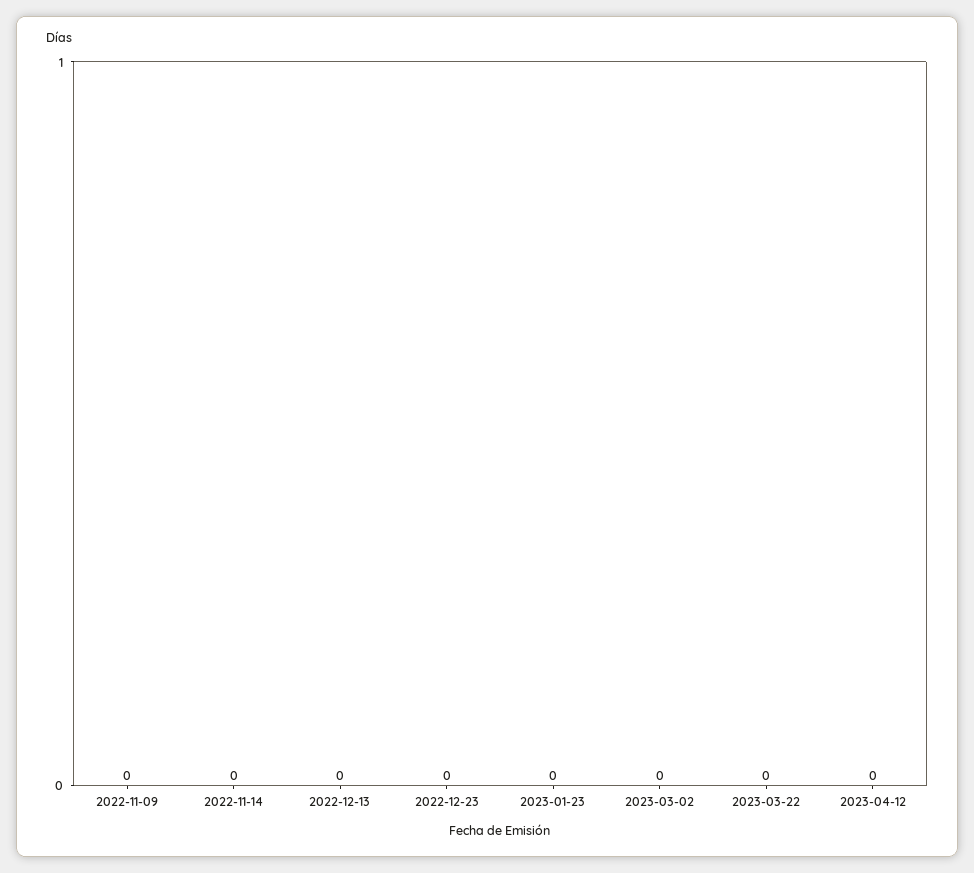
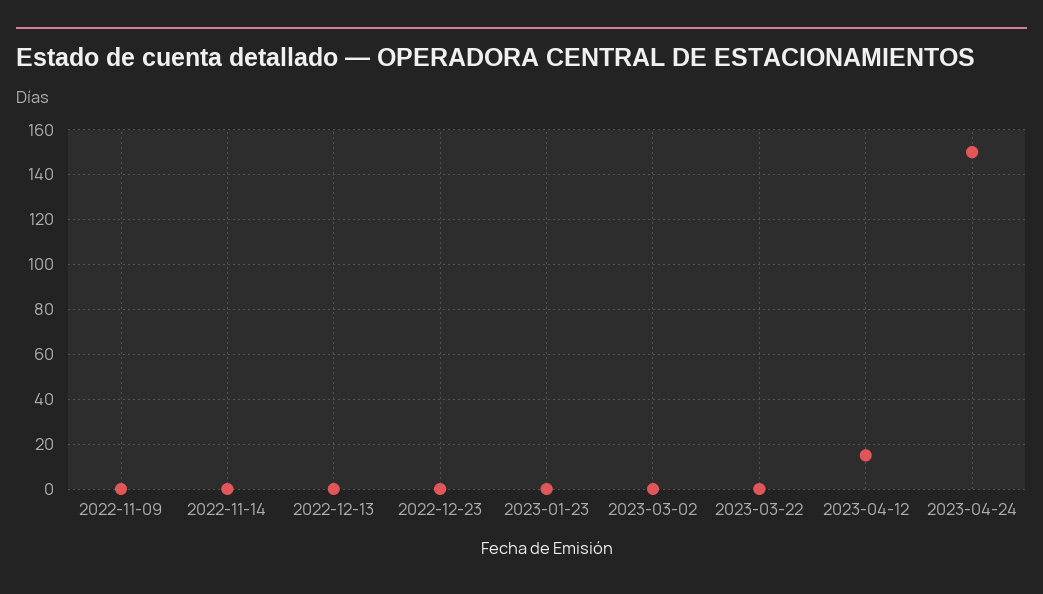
2023-04-12: 0 -> 15
2023-04-24: none -> 150

